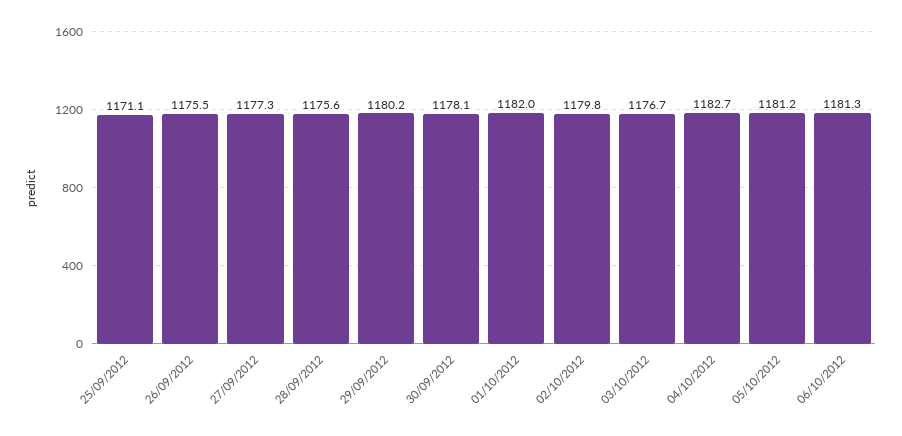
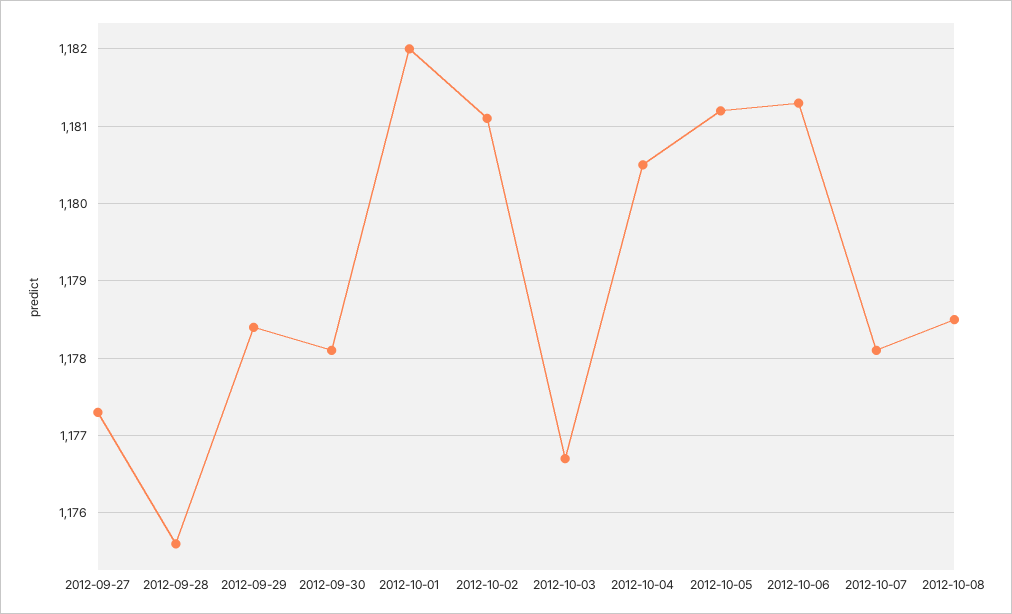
25/09/2012: 1171.1 -> none
26/09/2012: 1175.5 -> none
29/09/2012: 1180.2 -> 1178.4
02/10/2012: 1179.8 -> 1181.1
04/10/2012: 1182.7 -> 1180.5
2012-10-07: none -> 1178.1
2012-10-08: none -> 1178.5

